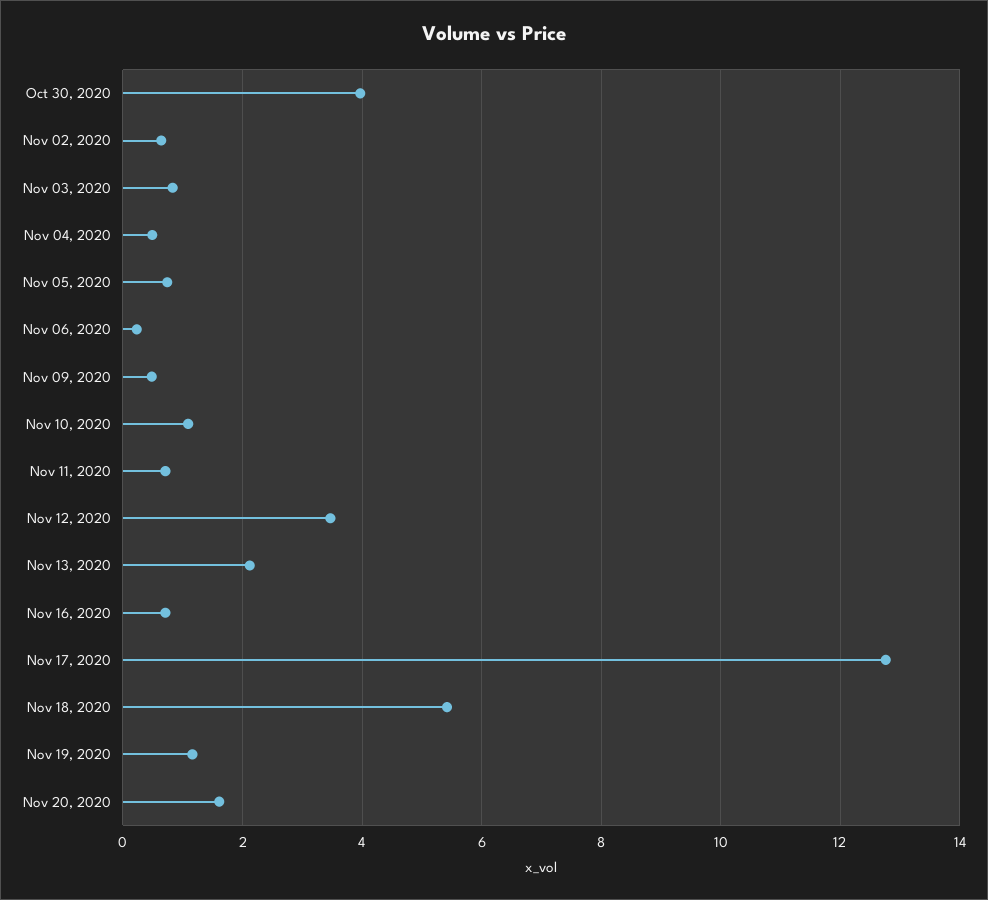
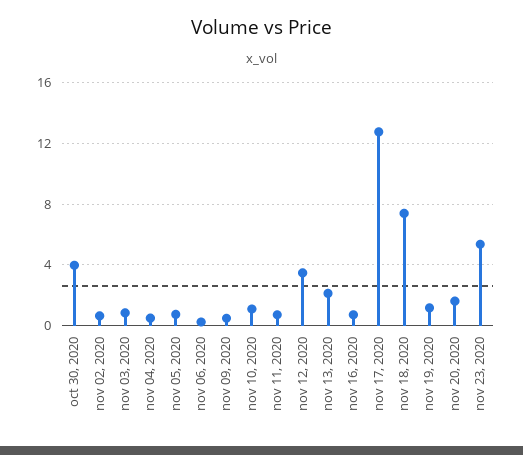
Nov 18, 2020: 5.4 -> 7.5
nov 23, 2020: none -> 5.5

